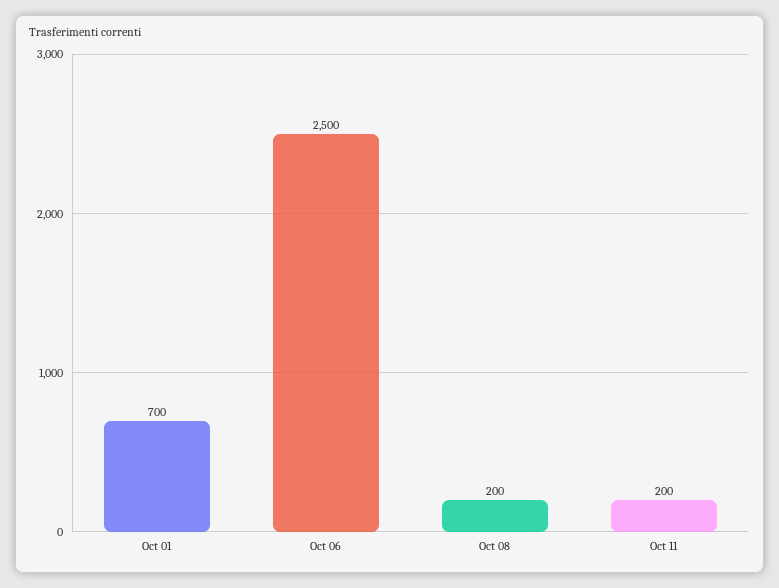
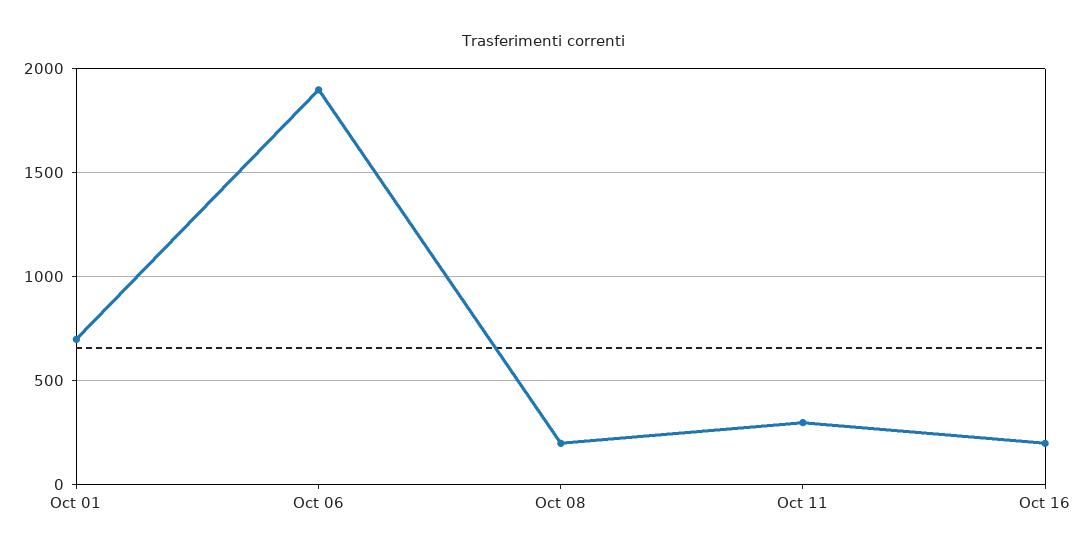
Oct 06: 2500 -> 1900
Oct 11: 200 -> 300
Oct 16: none -> 200

